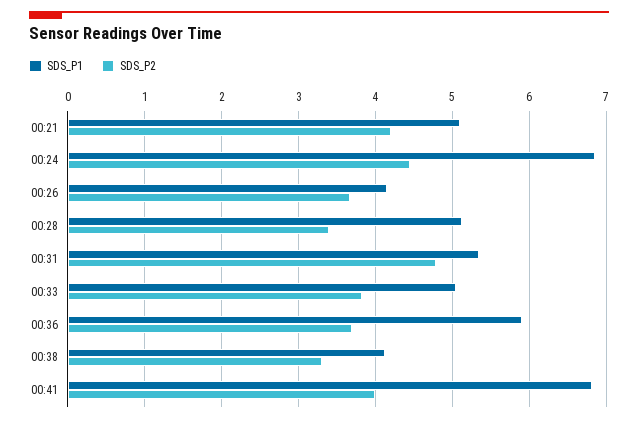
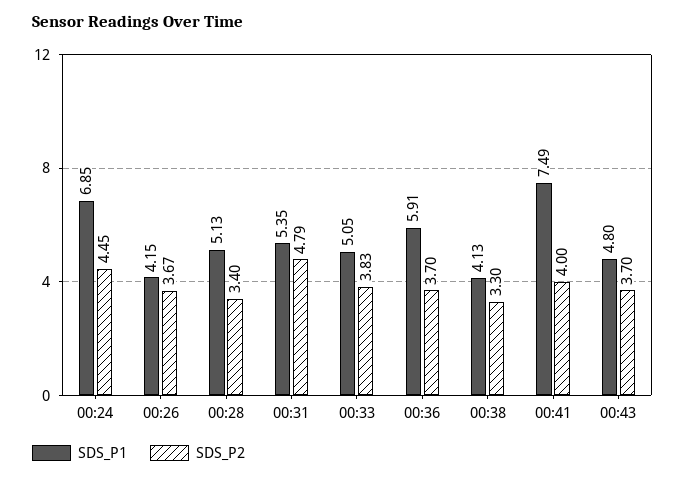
SDS_P1, 00:21: 5.1 -> none
SDS_P2, 00:21: 4.2 -> none
SDS_P1, 00:41: 6.8 -> 7.49
SDS_P1, 00:43: none -> 4.8
SDS_P2, 00:43: none -> 3.7

